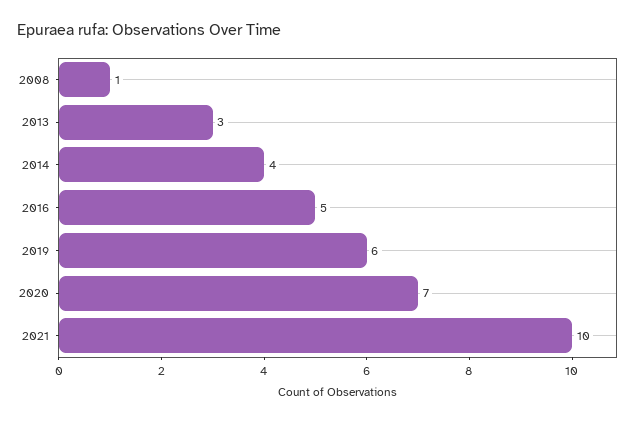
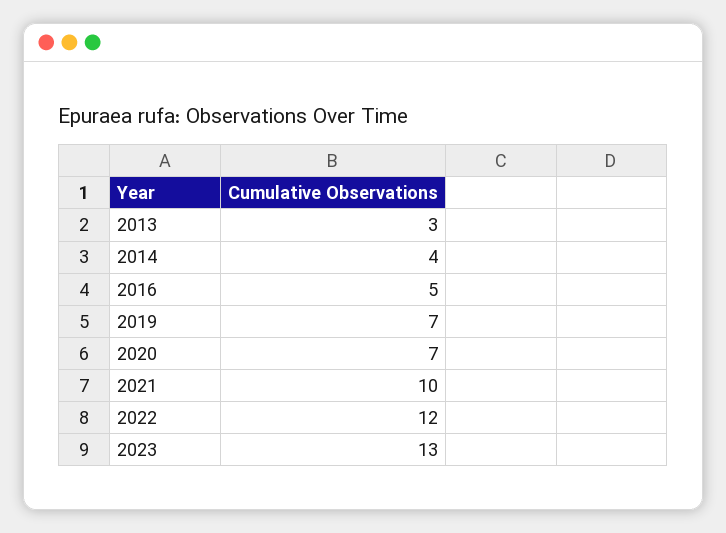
2008: 1 -> none
2019: 6 -> 7
2022: none -> 12
2023: none -> 13

